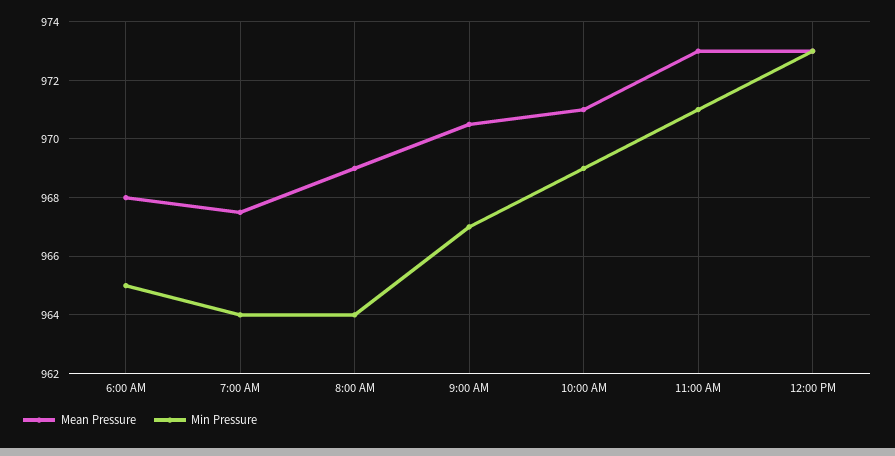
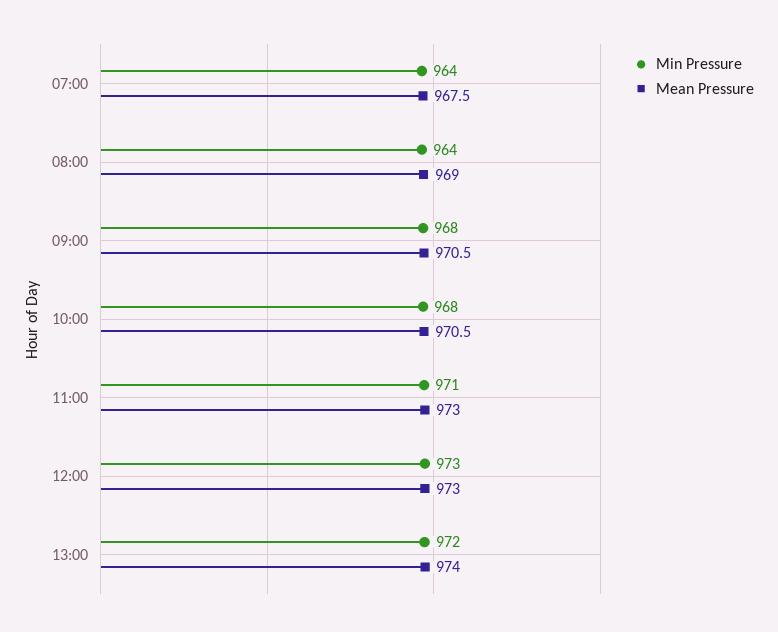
Mean Pressure, 6:00 AM: 968 -> none
Min Pressure, 6:00 AM: 965 -> none
Min Pressure, 9:00 AM: 967 -> 968
Mean Pressure, 10:00 AM: 971 -> 970.5
Min Pressure, 10:00 AM: 969 -> 968
Min Pressure, 13:00: none -> 972
Mean Pressure, 13:00: none -> 974

